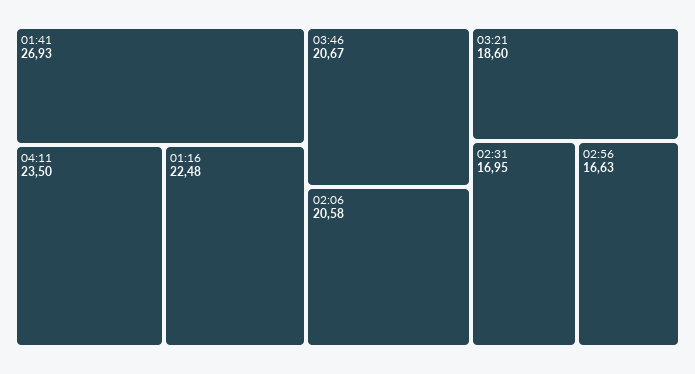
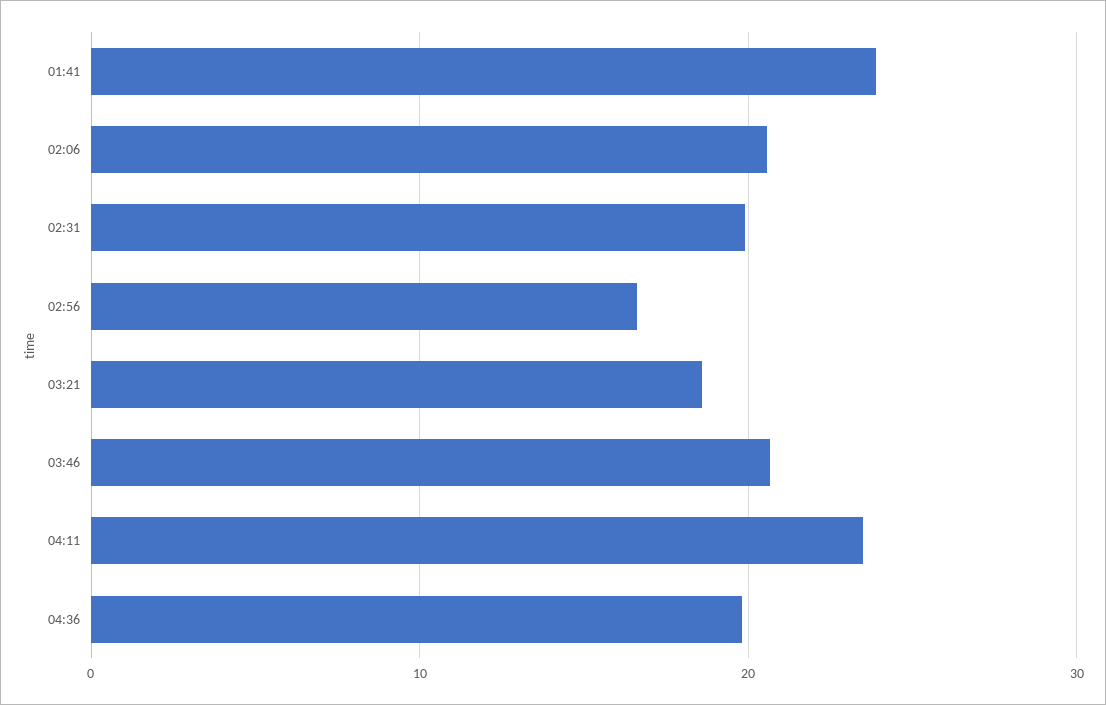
01:41: 26.93 -> 24
01:16: 22.48 -> none
02:31: 16.95 -> 20
04:36: none -> 20

